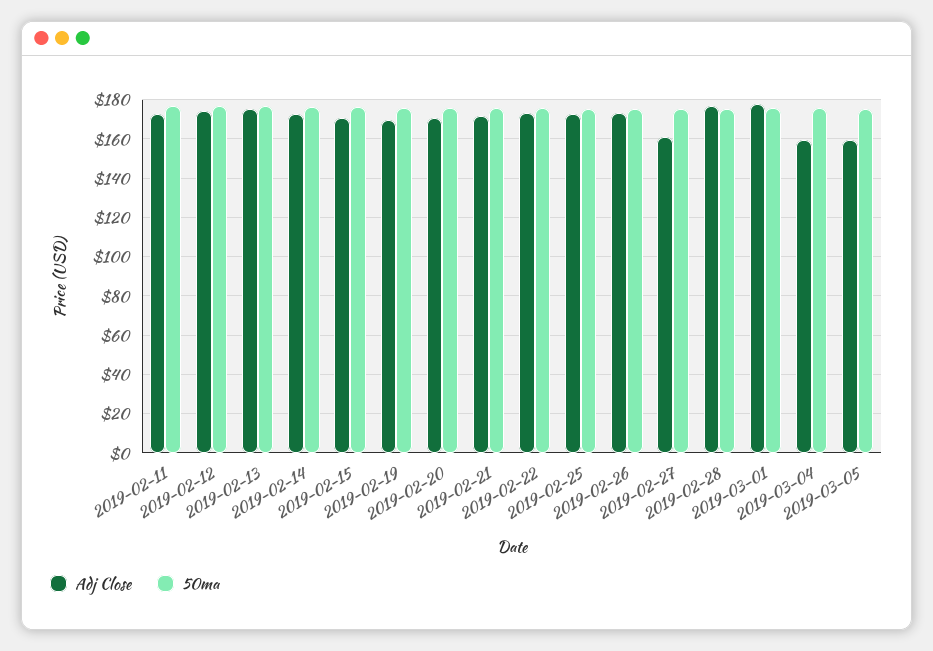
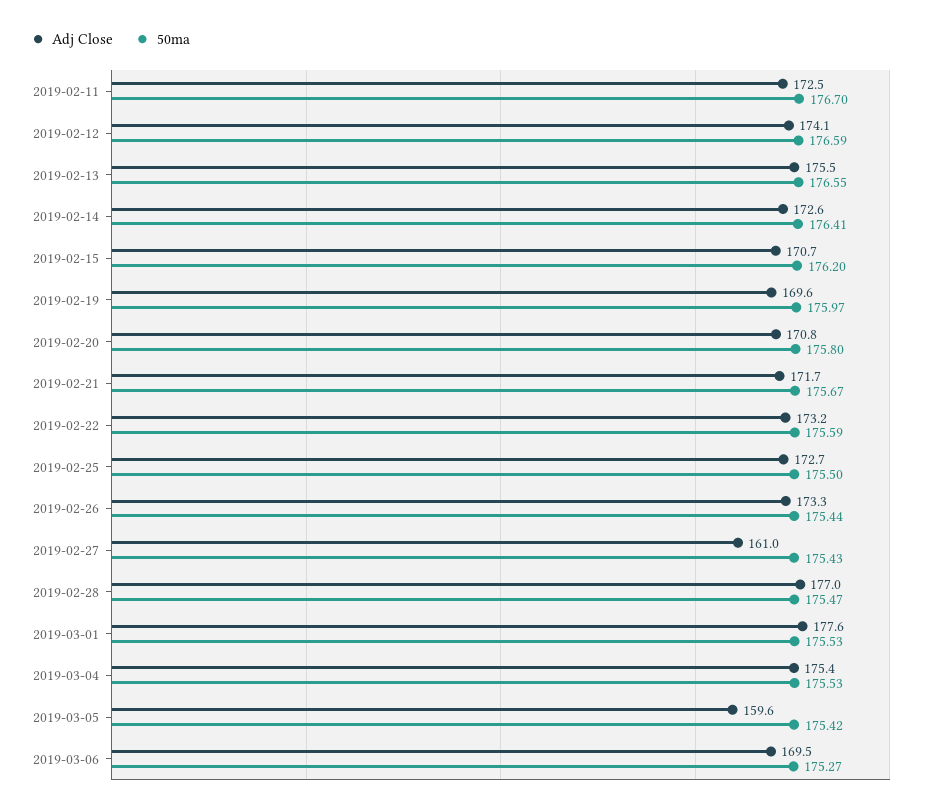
Adj Close, 2019-03-04: 160 -> 175.4
Adj Close, 2019-03-06: none -> 169.5
50ma, 2019-03-06: none -> 175.27

